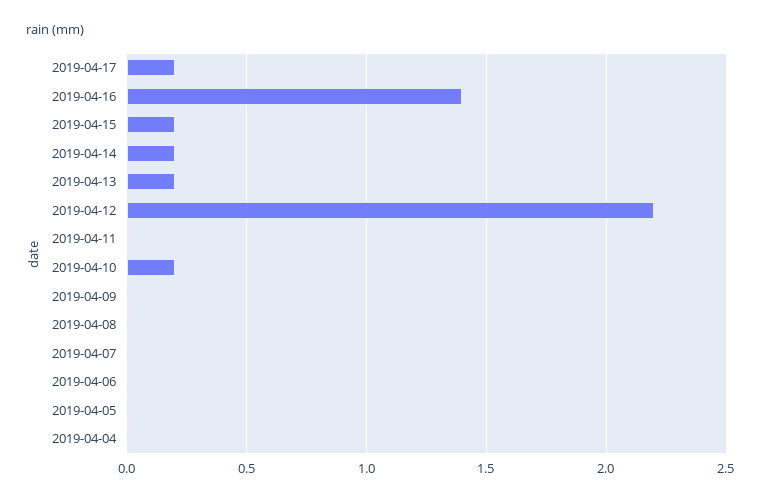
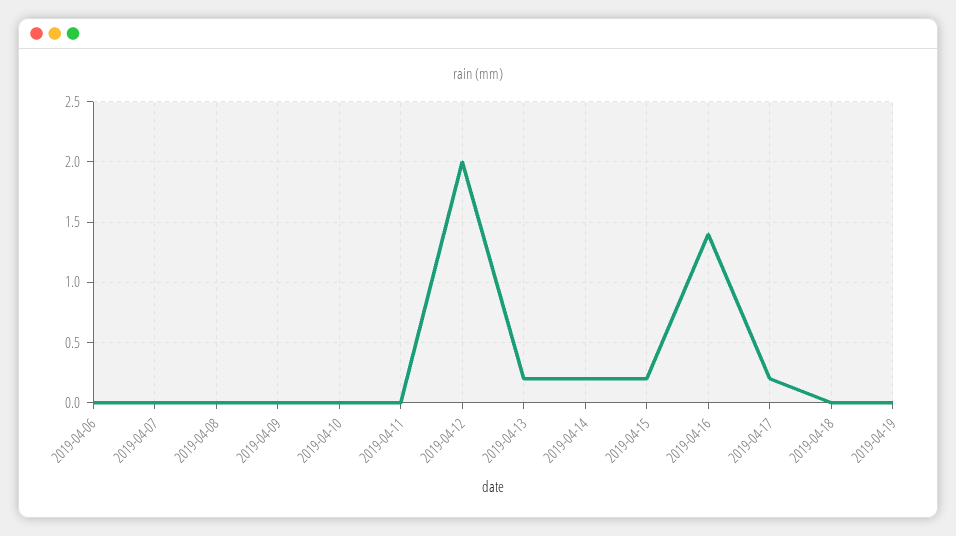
2019-04-12: 2.2 -> 2
2019-04-10: 0.2 -> 0
2019-04-05: 0 -> none
2019-04-04: 0 -> none
2019-04-18: none -> 0
2019-04-19: none -> 0

